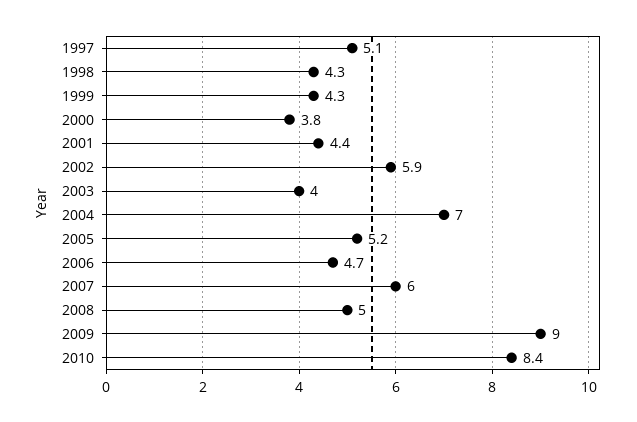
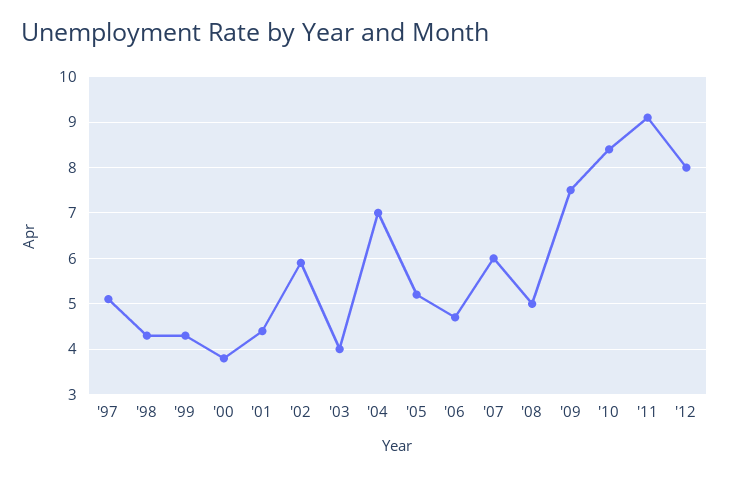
2009: 9 -> 7.5
'11: none -> 9
'12: none -> 8

